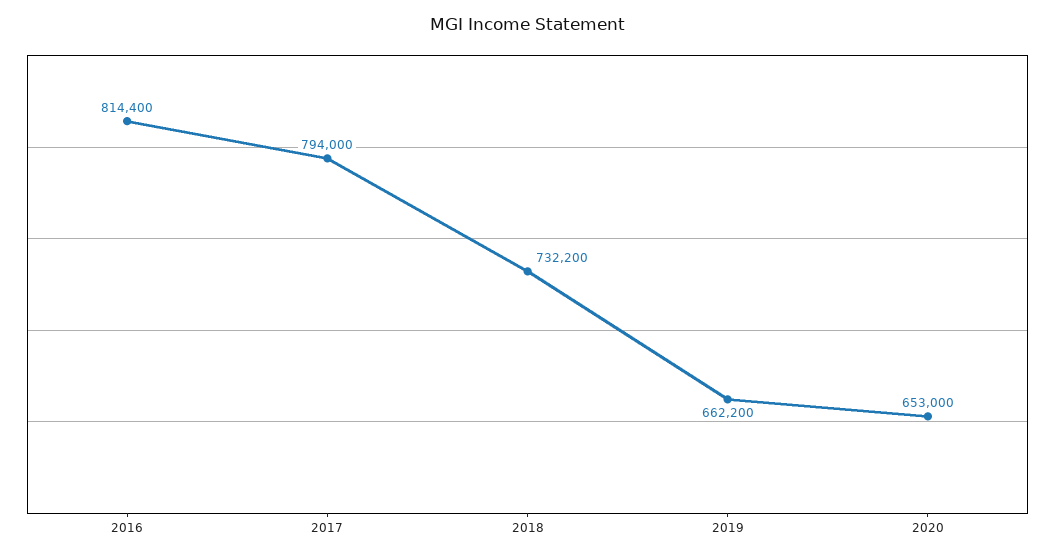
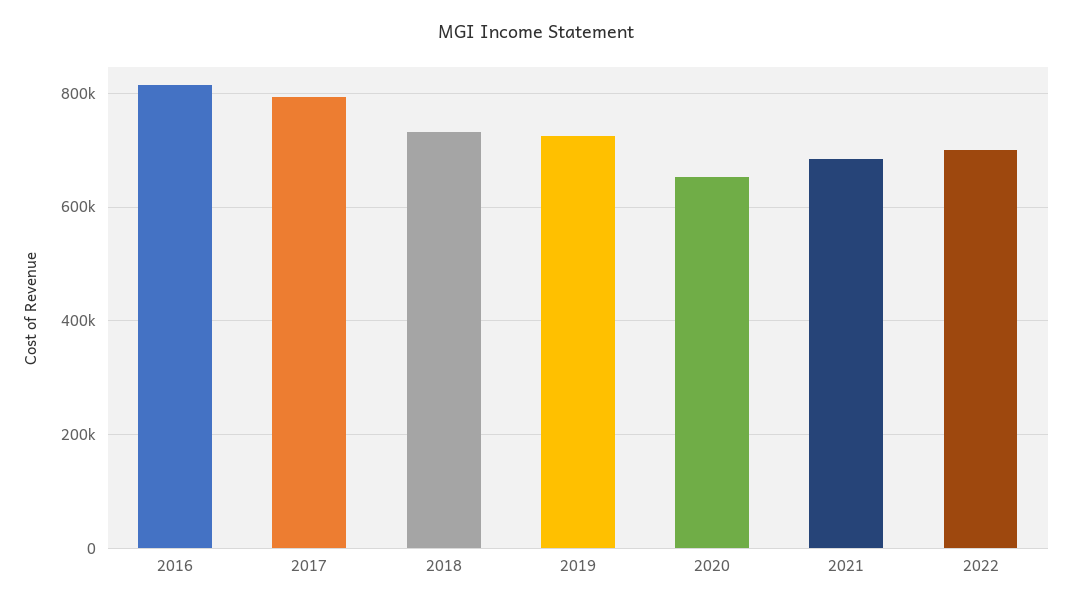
2019: 662200 -> 720000
2021: none -> 680000
2022: none -> 700000

